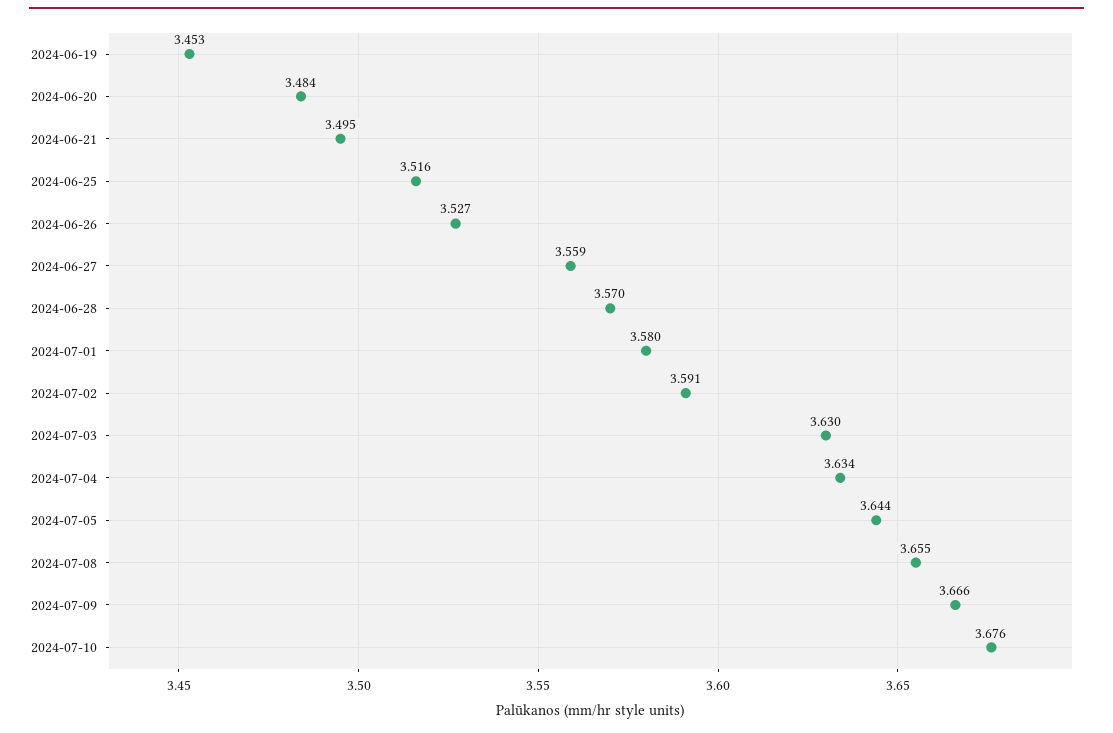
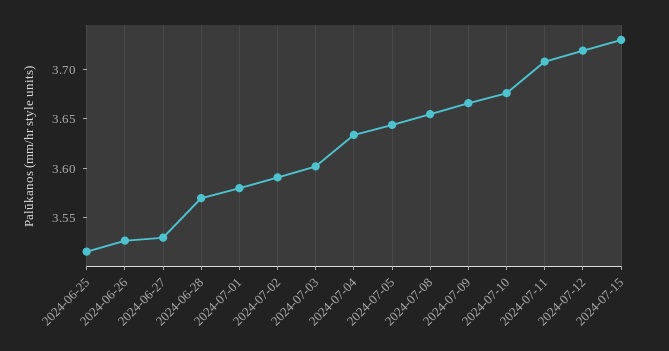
2024-06-19: 3.453 -> none
2024-06-20: 3.484 -> none
2024-06-21: 3.495 -> none
2024-06-27: 3.559 -> 3.53
2024-07-03: 3.63 -> 3.6
2024-07-11: none -> 3.71
2024-07-12: none -> 3.72
2024-07-15: none -> 3.73

